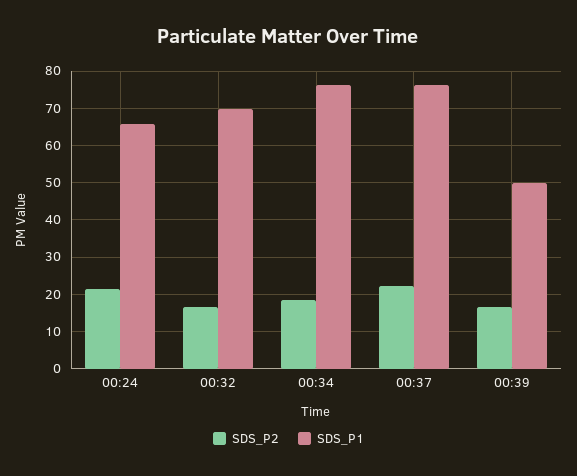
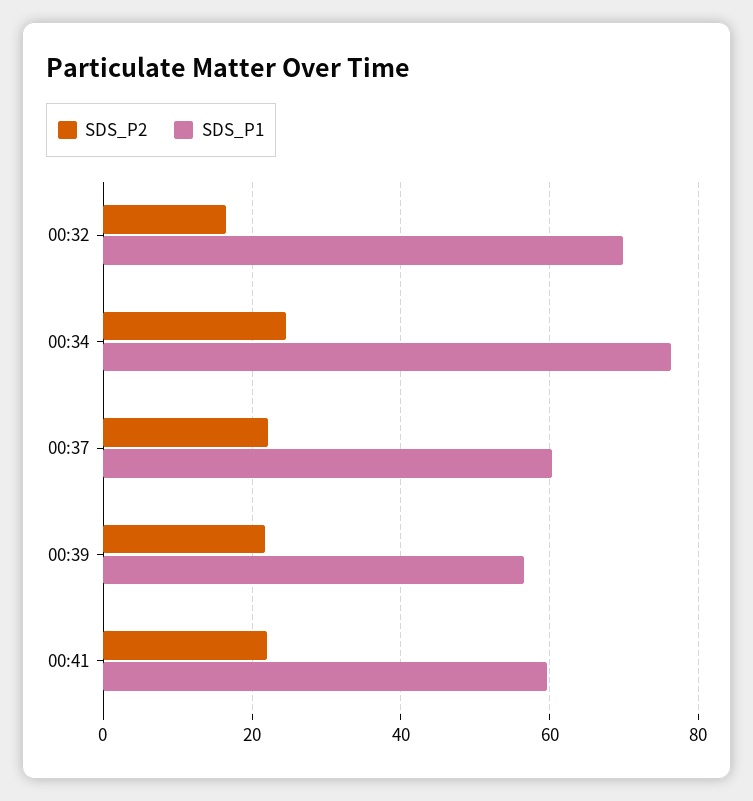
SDS_P2, 00:24: 22 -> none
SDS_P1, 00:24: 66 -> none
SDS_P2, 00:34: 18 -> 24
SDS_P1, 00:37: 76 -> 60
SDS_P2, 00:39: 16 -> 22
SDS_P1, 00:39: 50 -> 56
SDS_P2, 00:41: none -> 22
SDS_P1, 00:41: none -> 60

